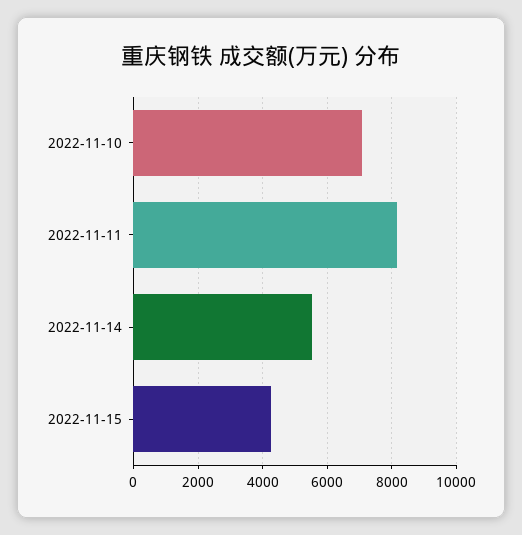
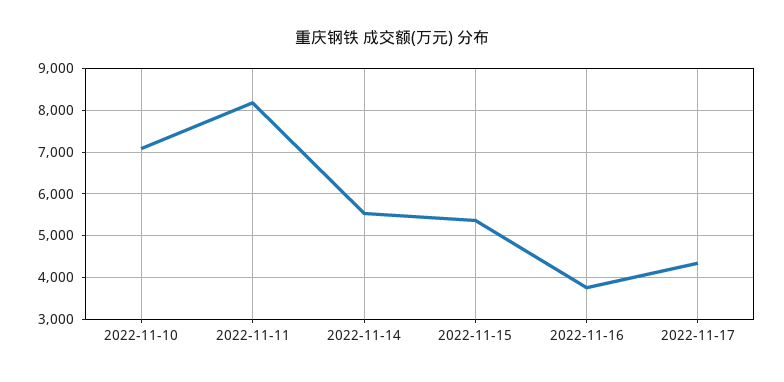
2022-11-15: 4200 -> 5400
2022-11-16: none -> 3800
2022-11-17: none -> 4400

